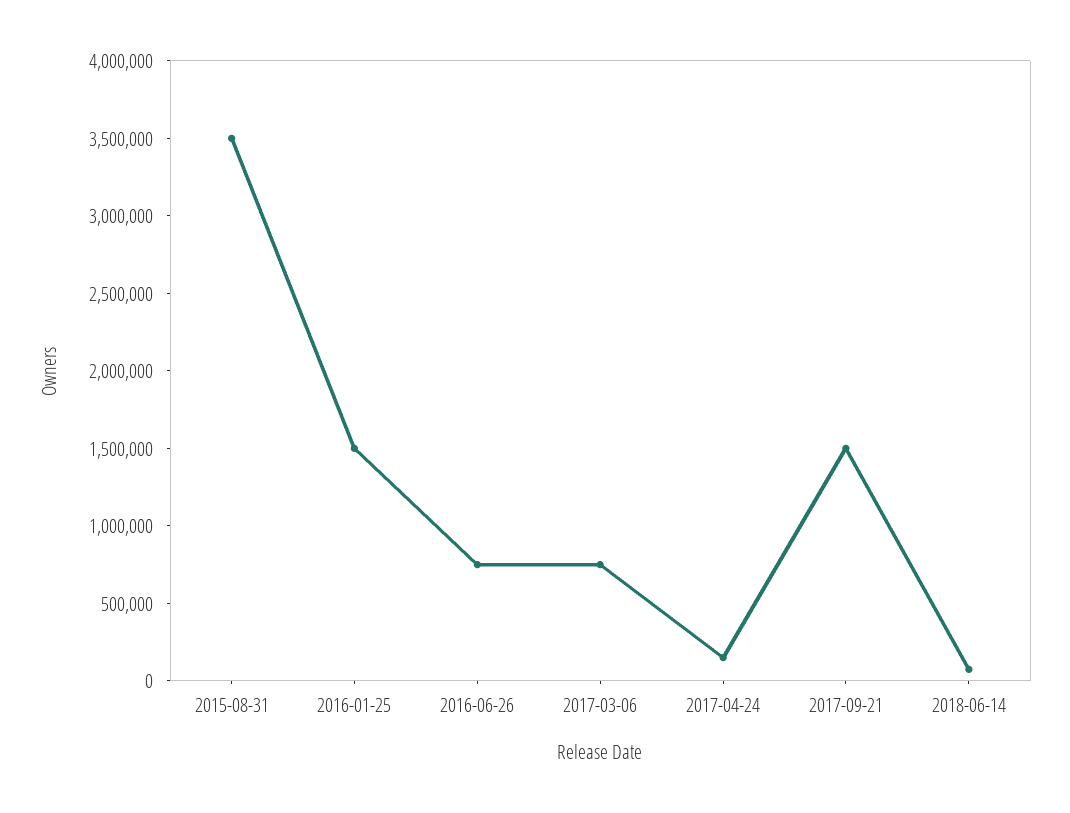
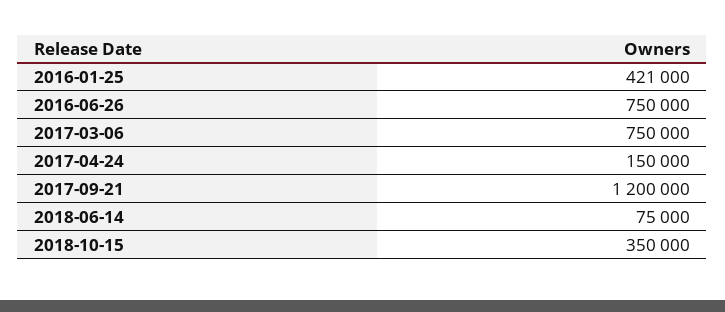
2015-08-31: 3500000 -> none
2016-01-25: 1500000 -> 421000
2017-09-21: 1500000 -> 1200000
2018-10-15: none -> 350000

